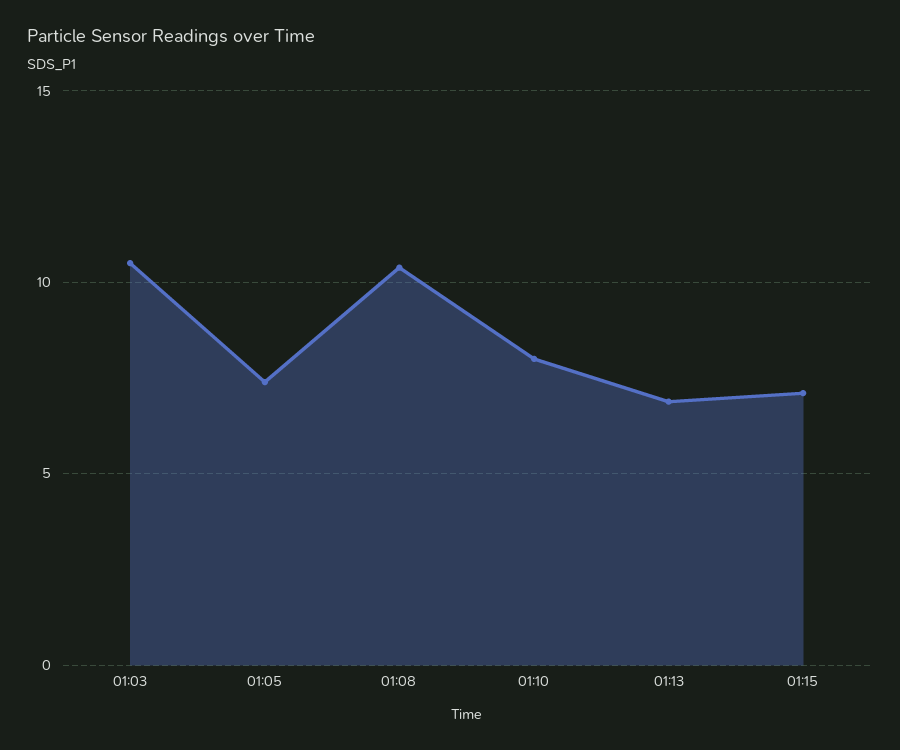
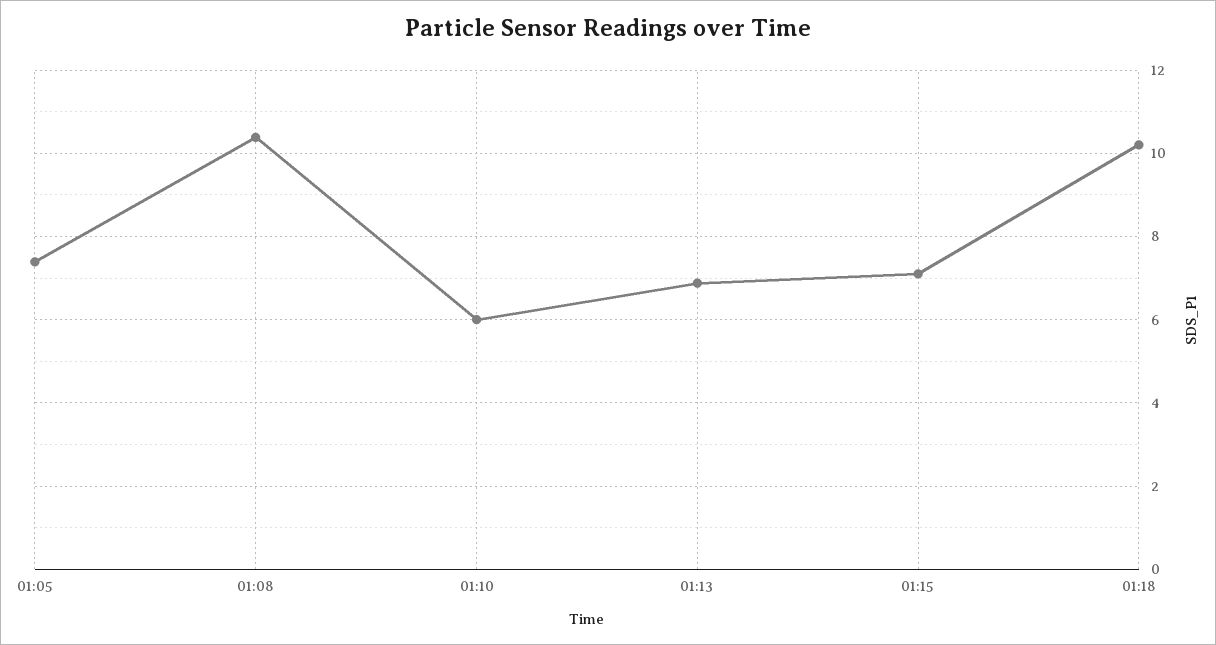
01:03: 10.5 -> none
01:10: 8 -> 6
01:18: none -> 10.2

